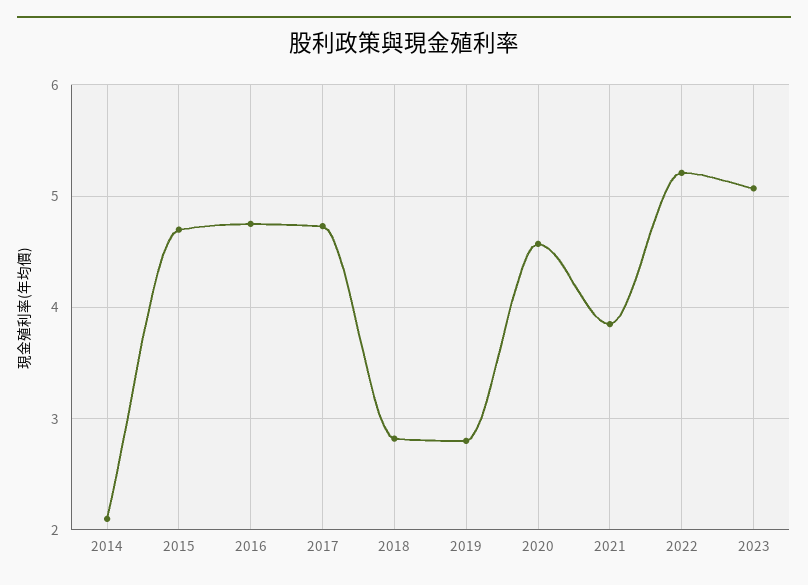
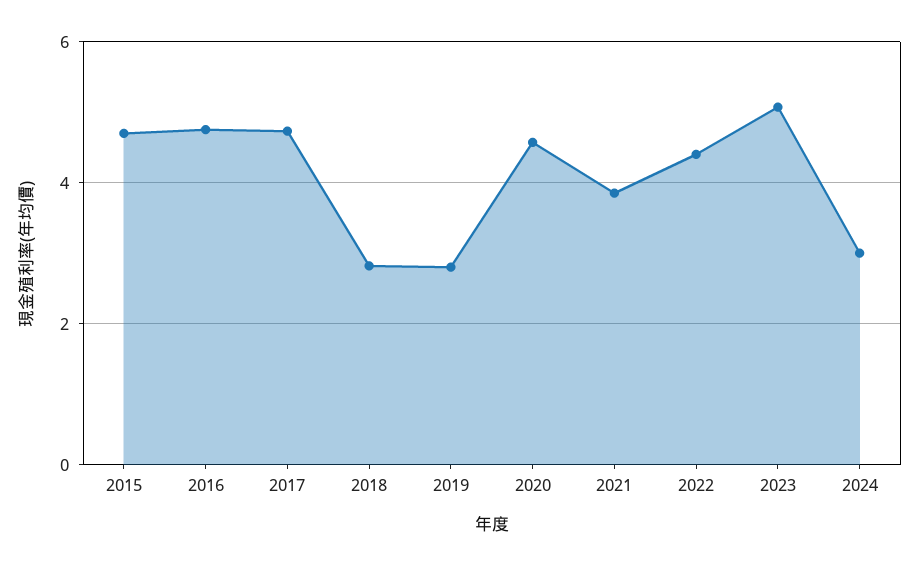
2014: 2.1 -> none
2022: 5.2 -> 4.4
2024: none -> 3

